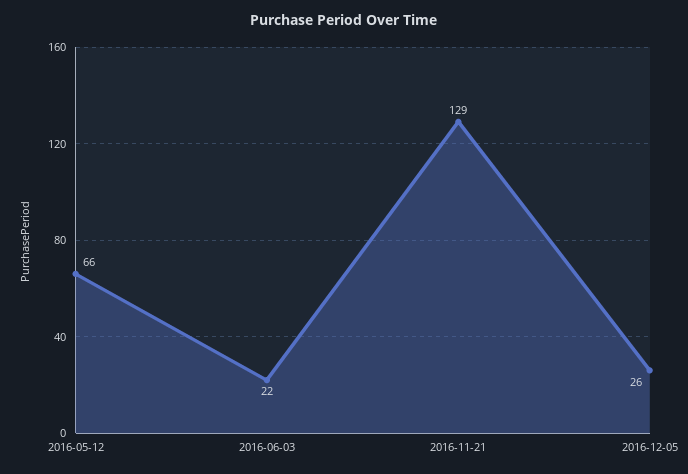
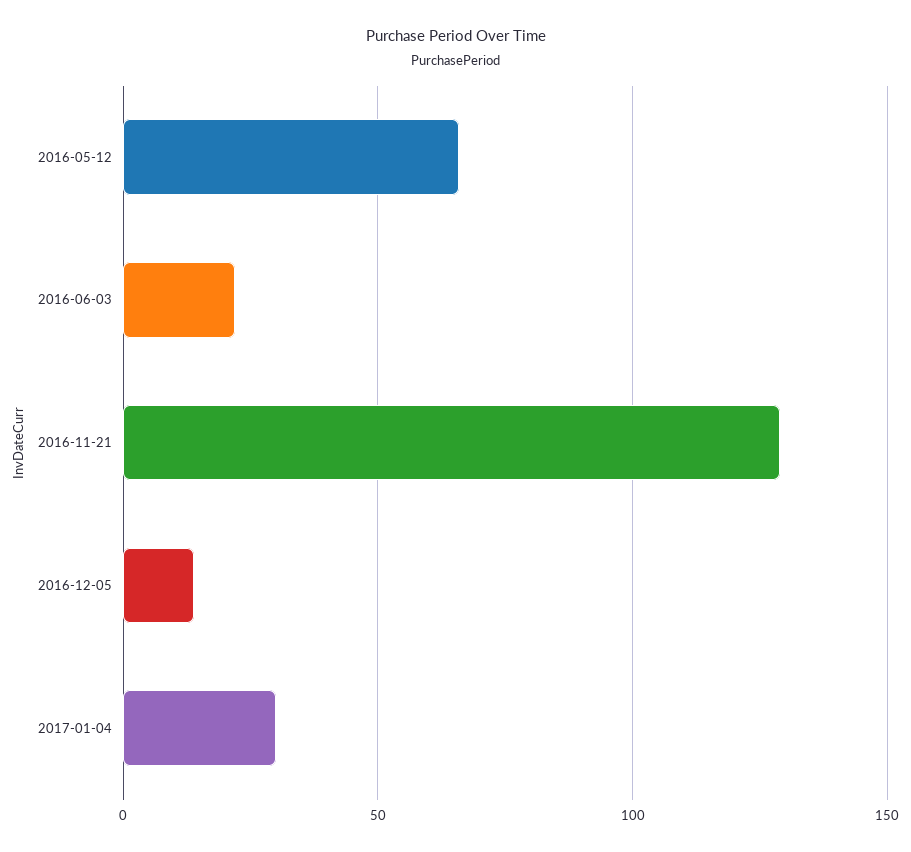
2016-12-05: 26 -> 15
2017-01-04: none -> 30

